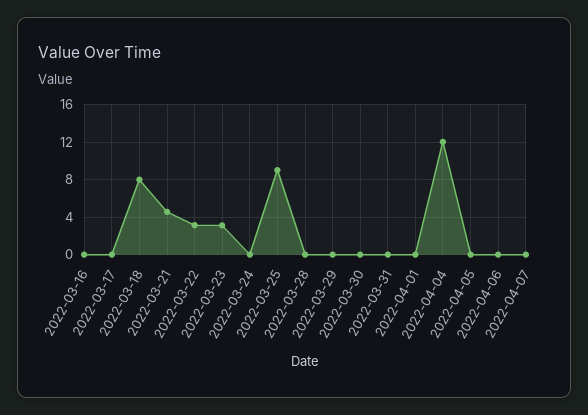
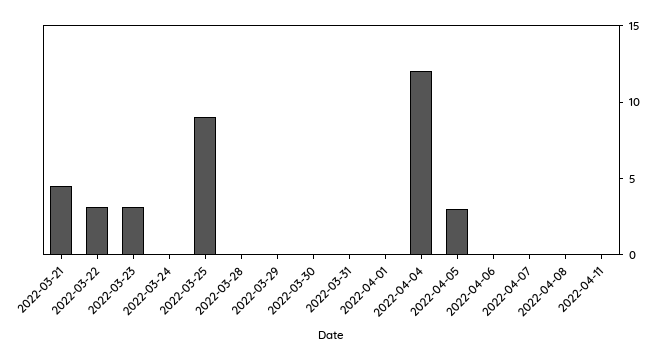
2022-03-16: 0 -> none
2022-03-17: 0 -> none
2022-03-18: 8 -> none
2022-04-05: 0 -> 3
2022-04-08: none -> 0
2022-04-11: none -> 0

